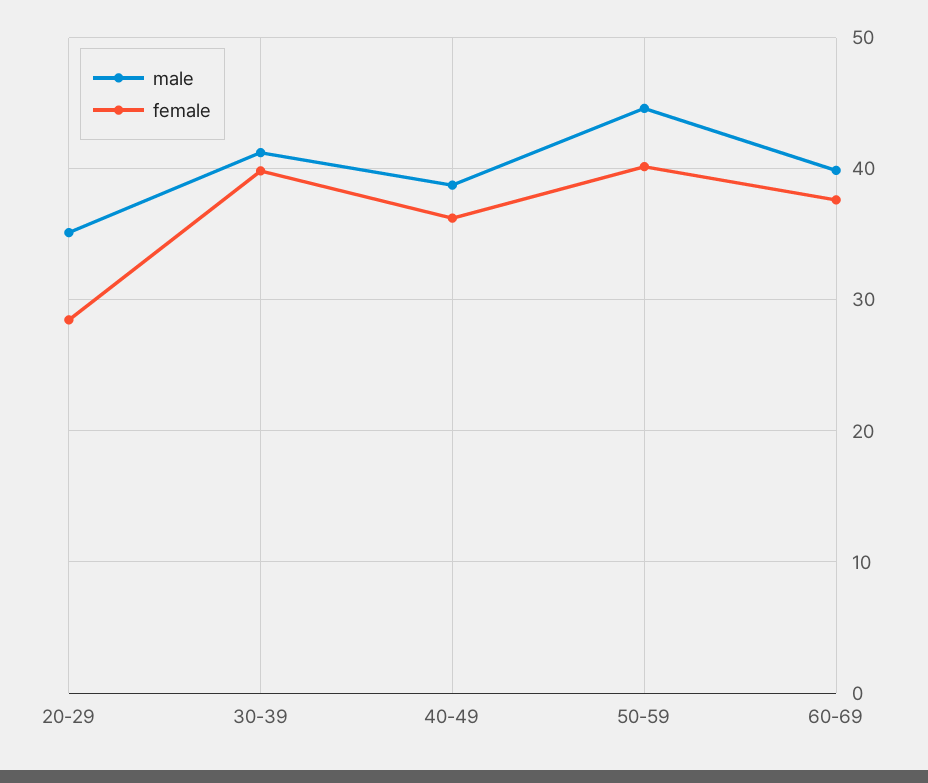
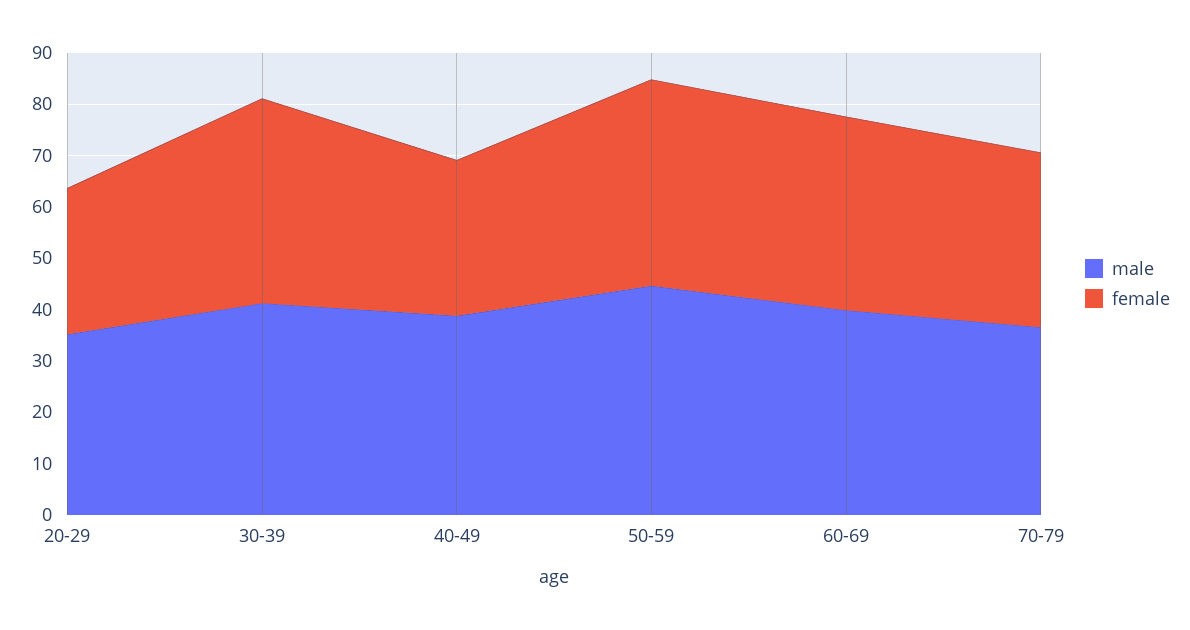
female, 40-49: 36 -> 30
male, 70-79: none -> 36
female, 70-79: none -> 34

